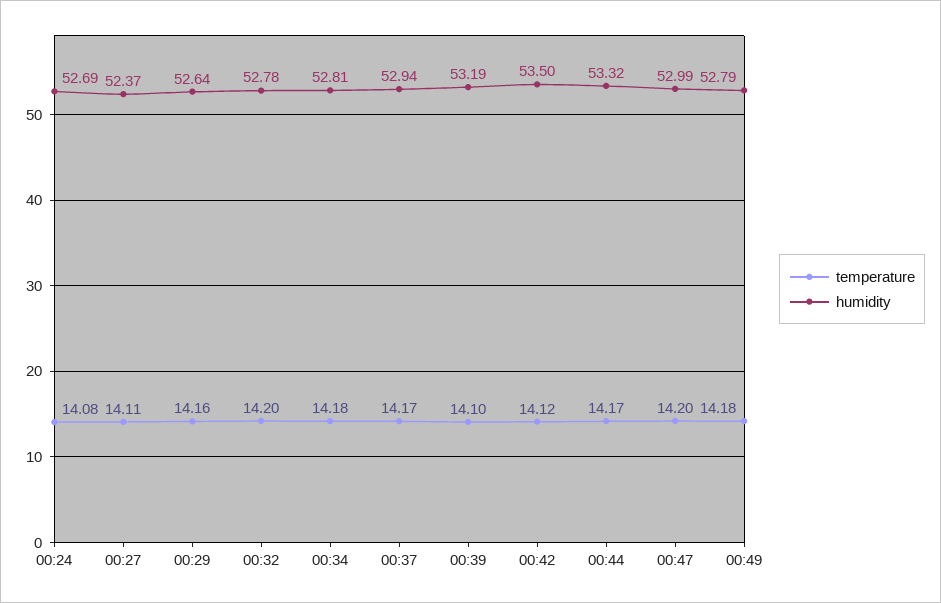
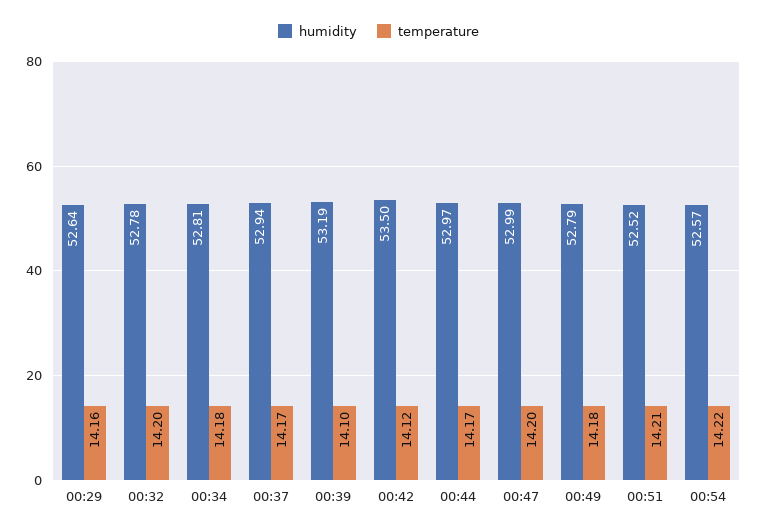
temperature, 00:24: 14.08 -> none
humidity, 00:24: 52.69 -> none
temperature, 00:27: 14.11 -> none
humidity, 00:27: 52.37 -> none
humidity, 00:44: 53.32 -> 52.97
humidity, 00:51: none -> 52.52
temperature, 00:51: none -> 14.21
humidity, 00:54: none -> 52.57
temperature, 00:54: none -> 14.22

